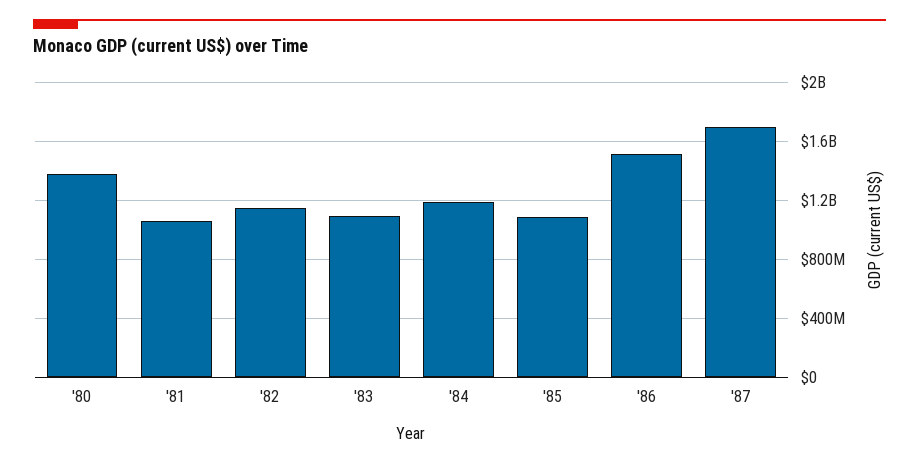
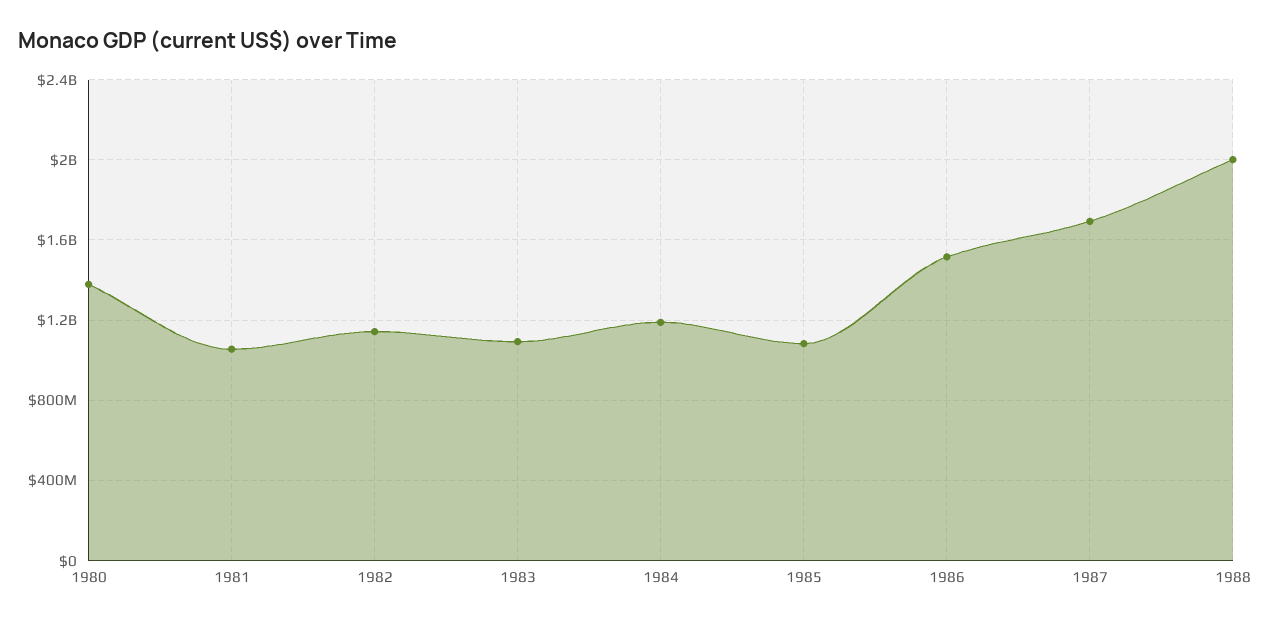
1988: none -> 2000000000

